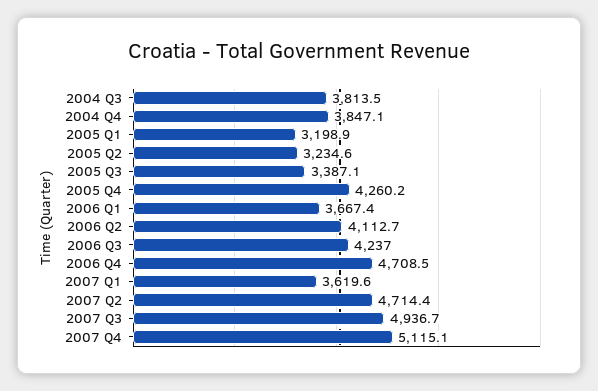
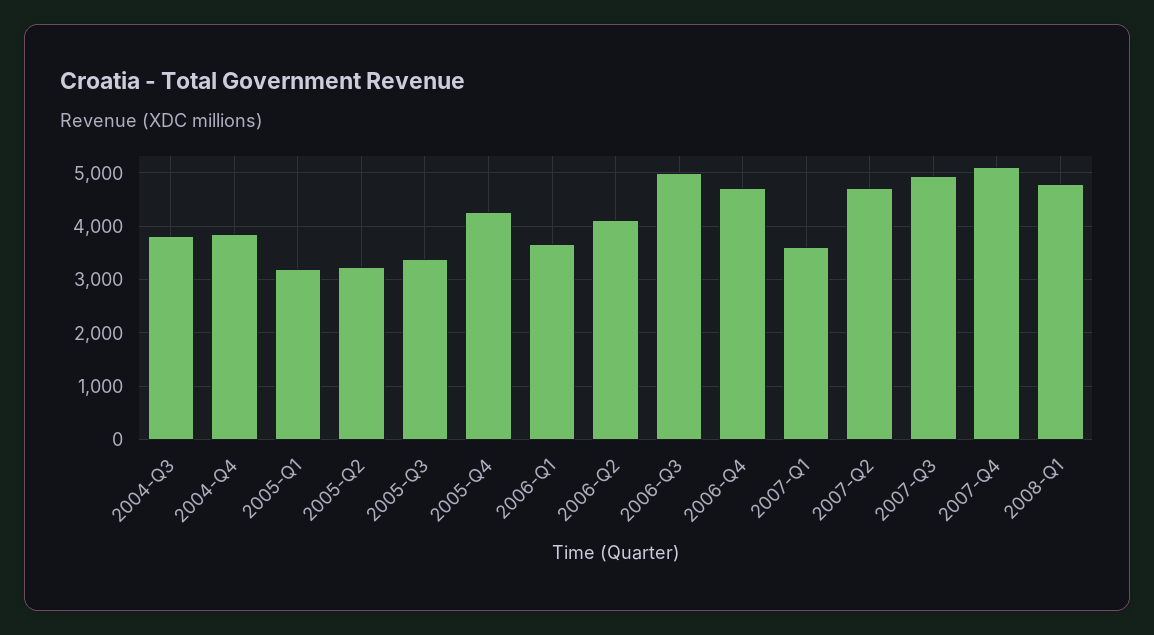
2006 Q3: 4237 -> 5000
2008-Q1: none -> 4800

